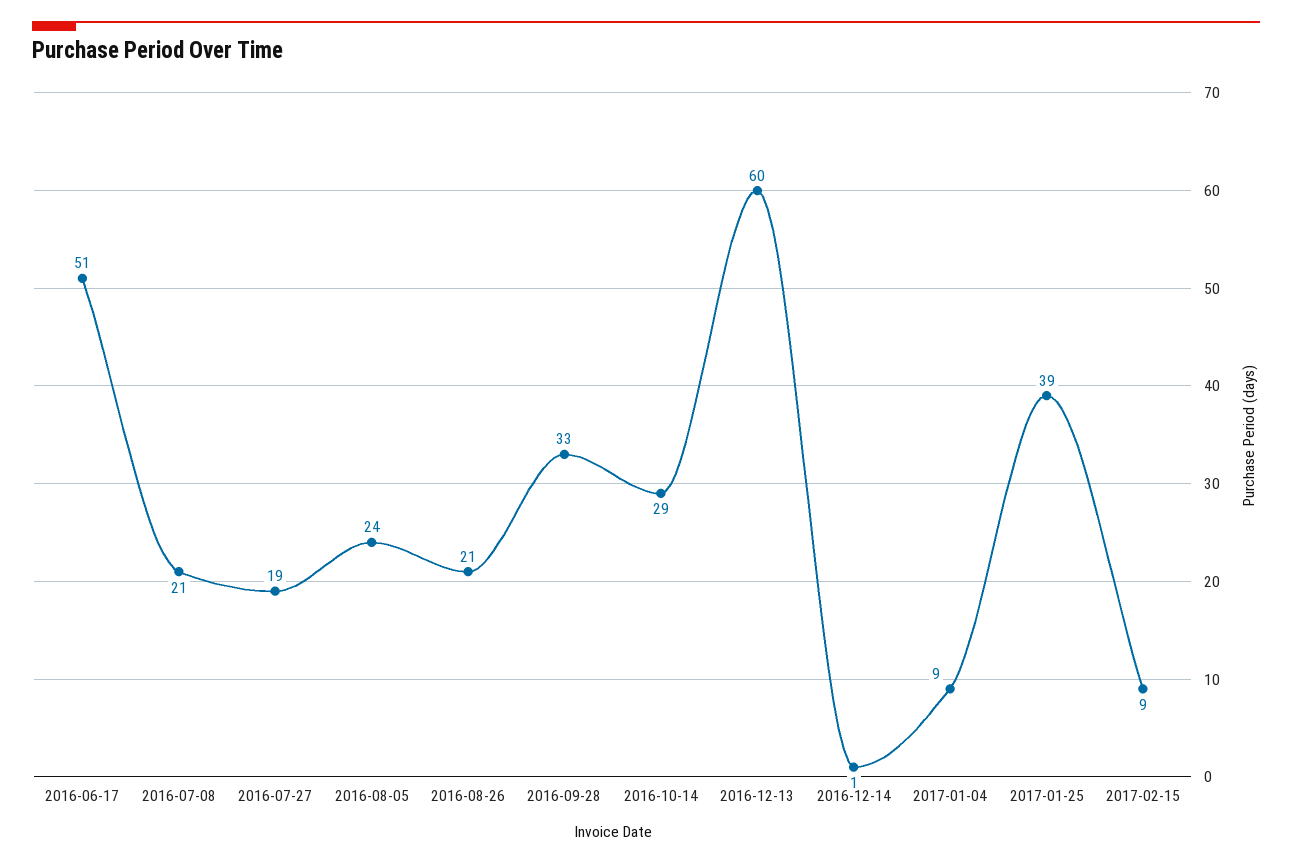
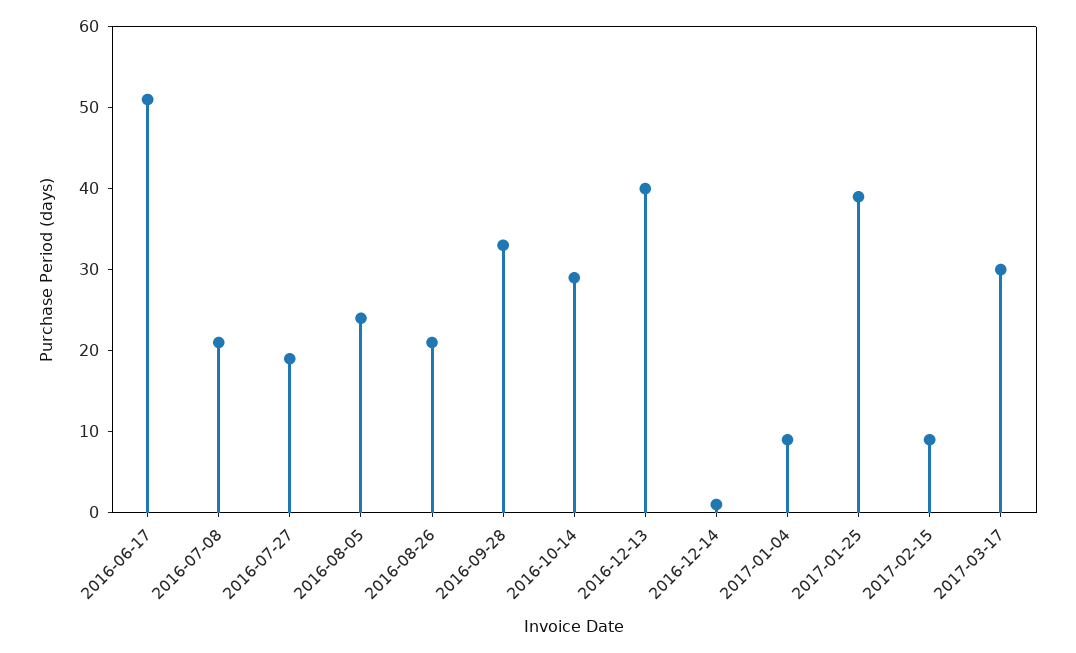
2016-12-13: 60 -> 40
2017-03-17: none -> 30

